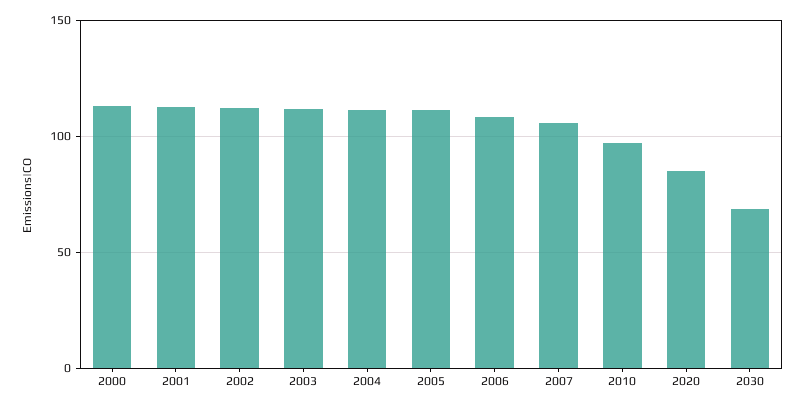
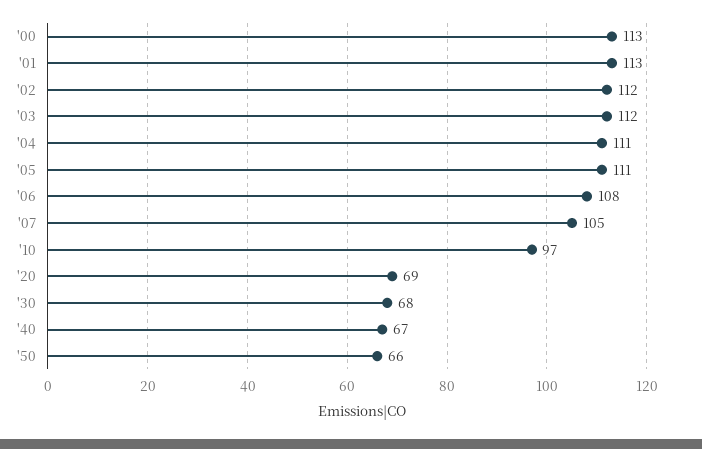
2020: 85 -> 69
'40: none -> 67
'50: none -> 66

